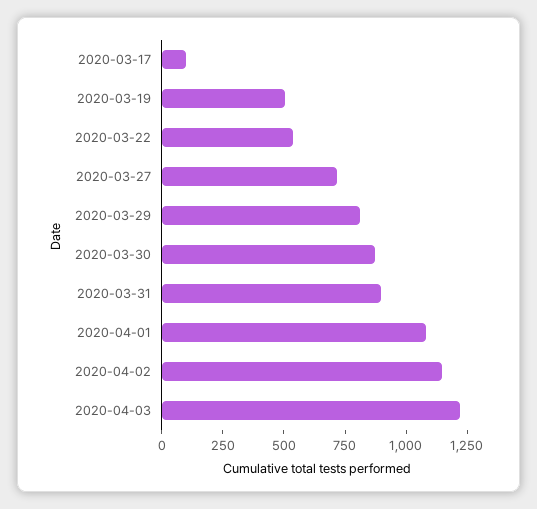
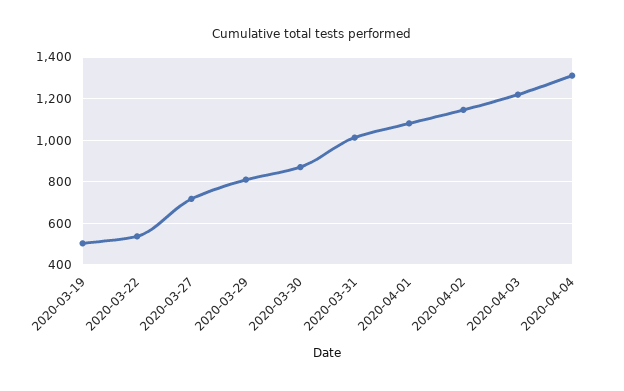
2020-03-17: 100 -> none
2020-03-31: 900 -> 1000
2020-04-04: none -> 1300

